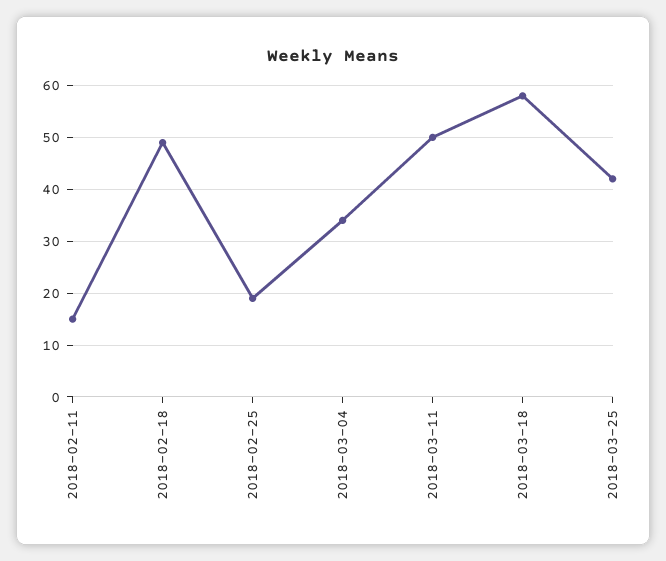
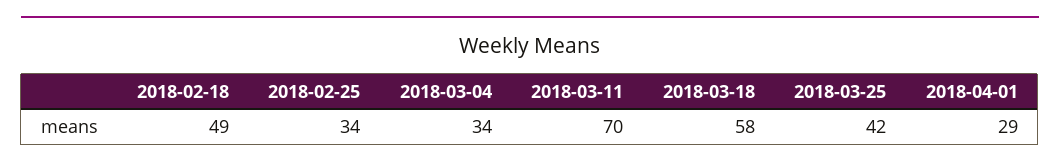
2018-02-11: 15 -> none
2018-02-25: 20 -> 34
2018-03-11: 50 -> 70
2018-04-01: none -> 29

